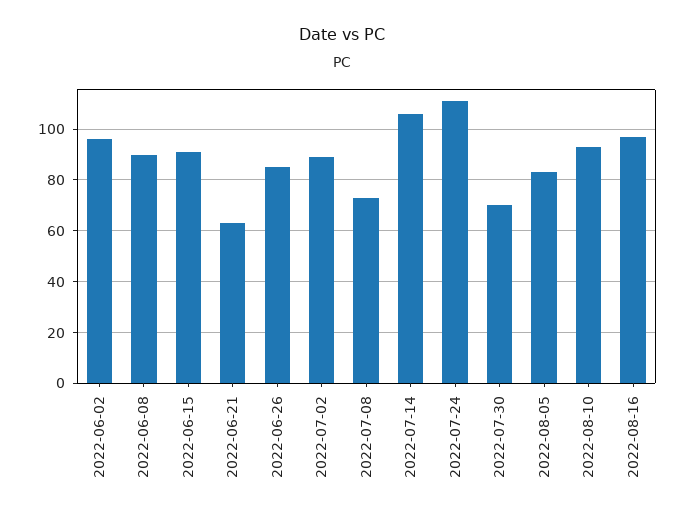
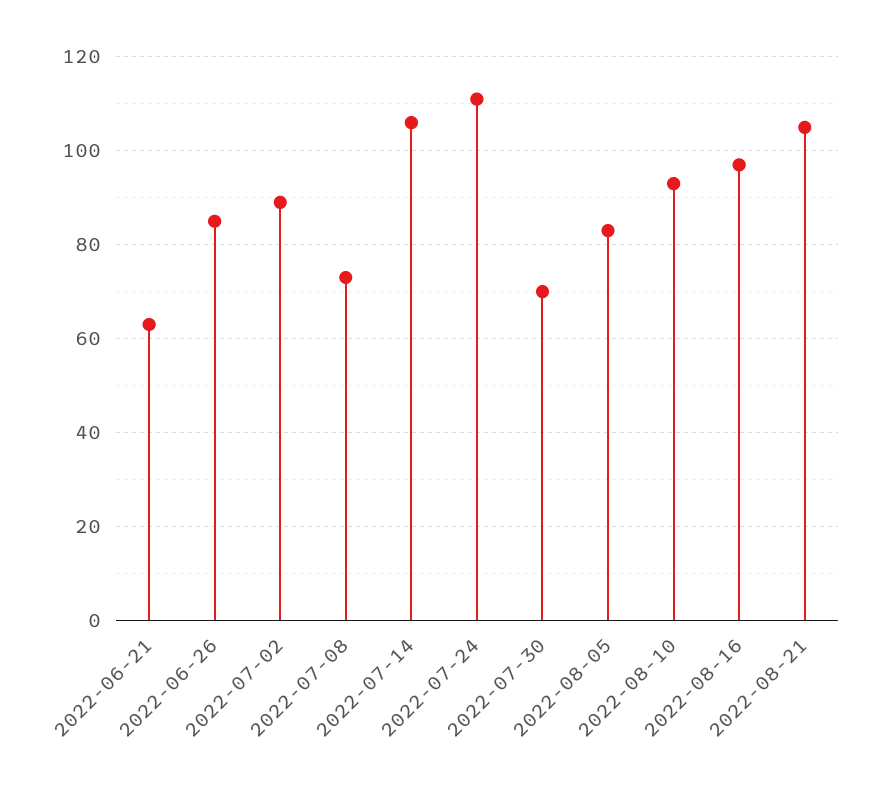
2022-06-02: 95 -> none
2022-06-08: 90 -> none
2022-06-15: 90 -> none
2022-08-21: none -> 105

